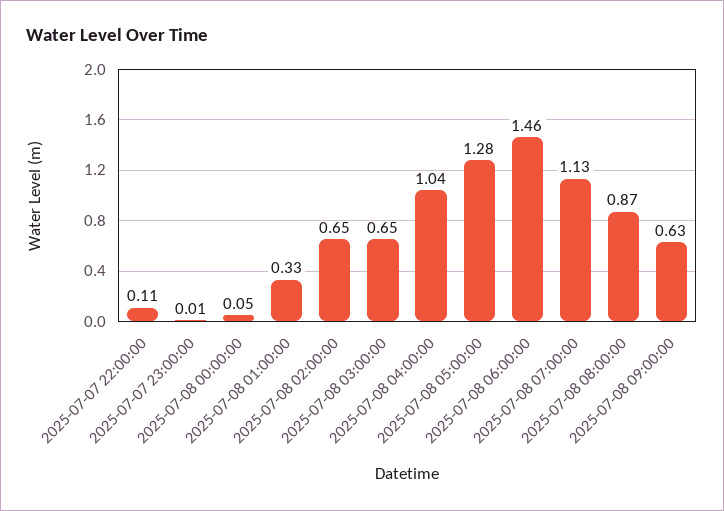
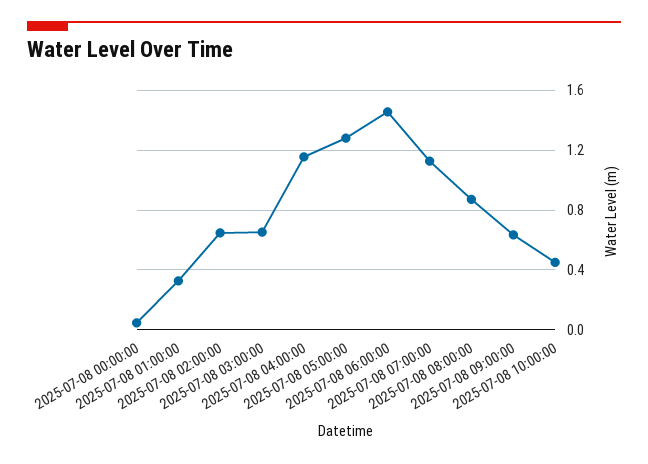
2025-07-07 22:00:00: 0.11 -> none
2025-07-07 23:00:00: 0.01 -> none
2025-07-08 04:00:00: 1.04 -> 1.15
2025-07-08 10:00:00: none -> 0.45

